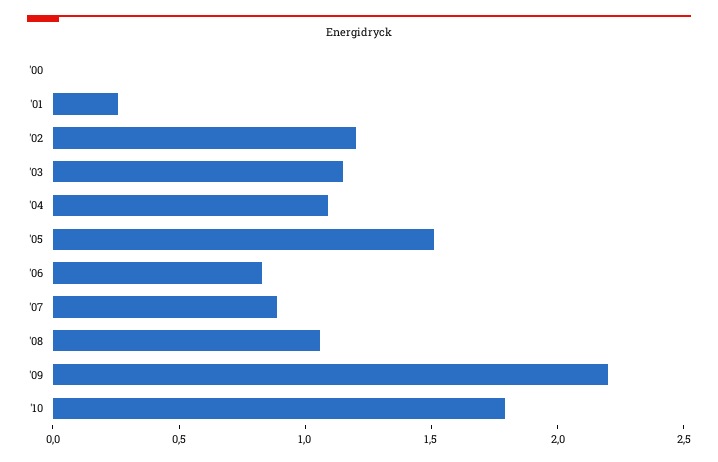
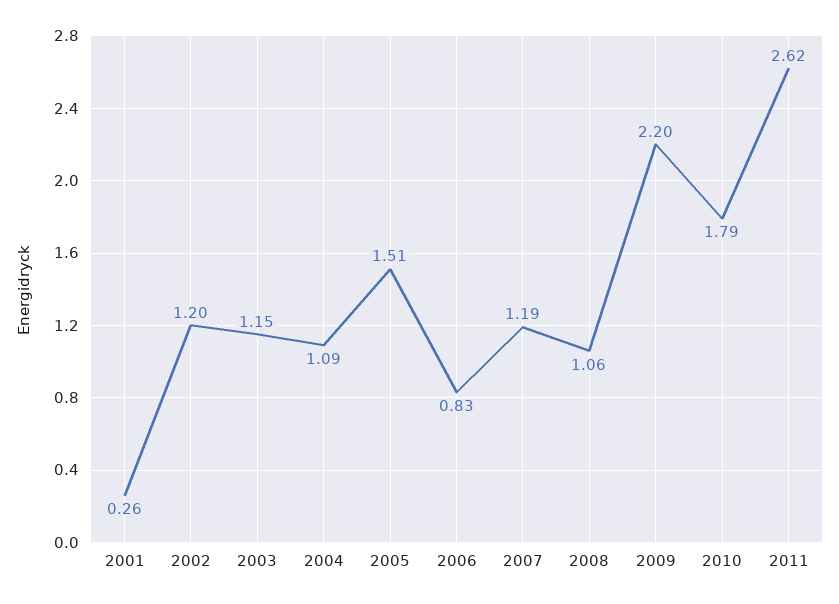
'00: 0 -> none
'07: 0.9 -> 1.19
2011: none -> 2.62

